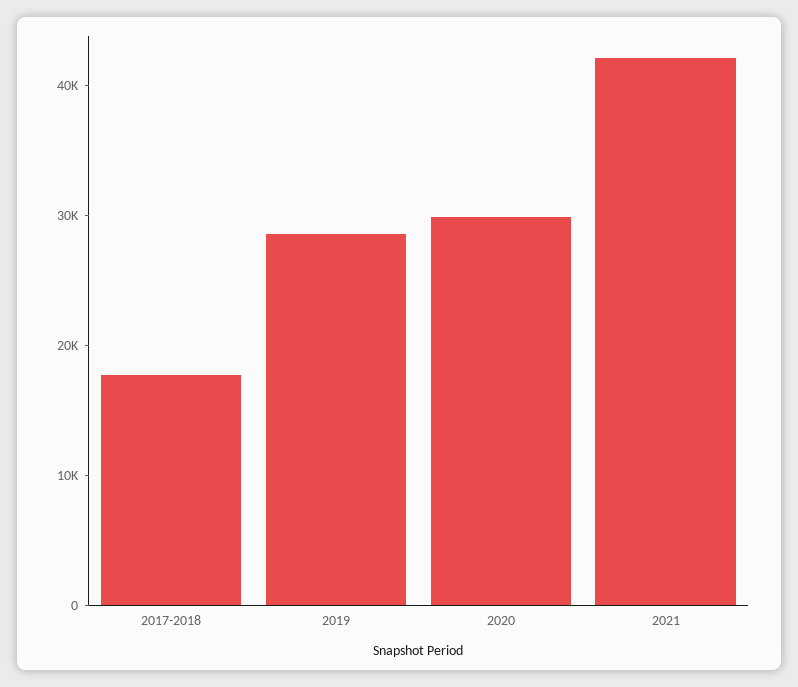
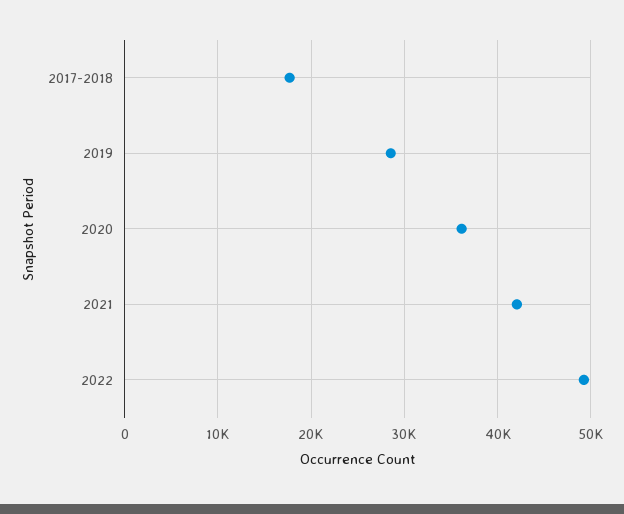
2020: 30000 -> 36000
2022: none -> 49000

